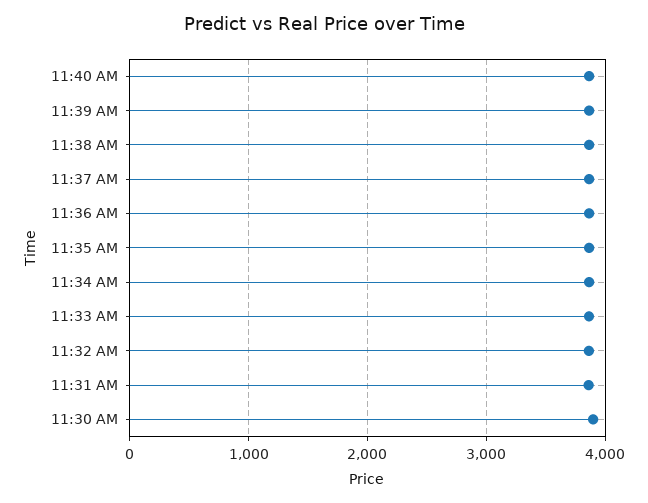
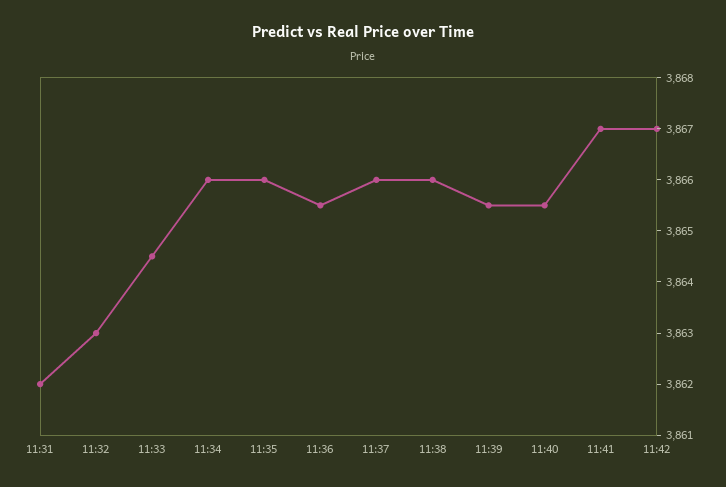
11:30 AM: 3900 -> none
11:41: none -> 3867
11:42: none -> 3867

